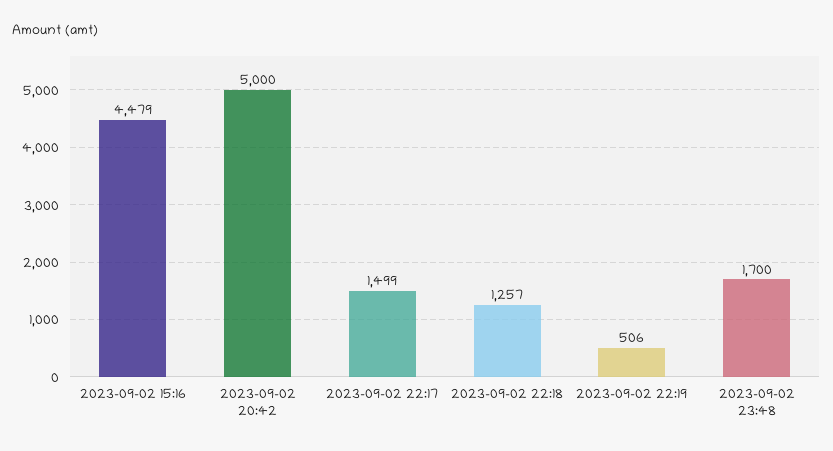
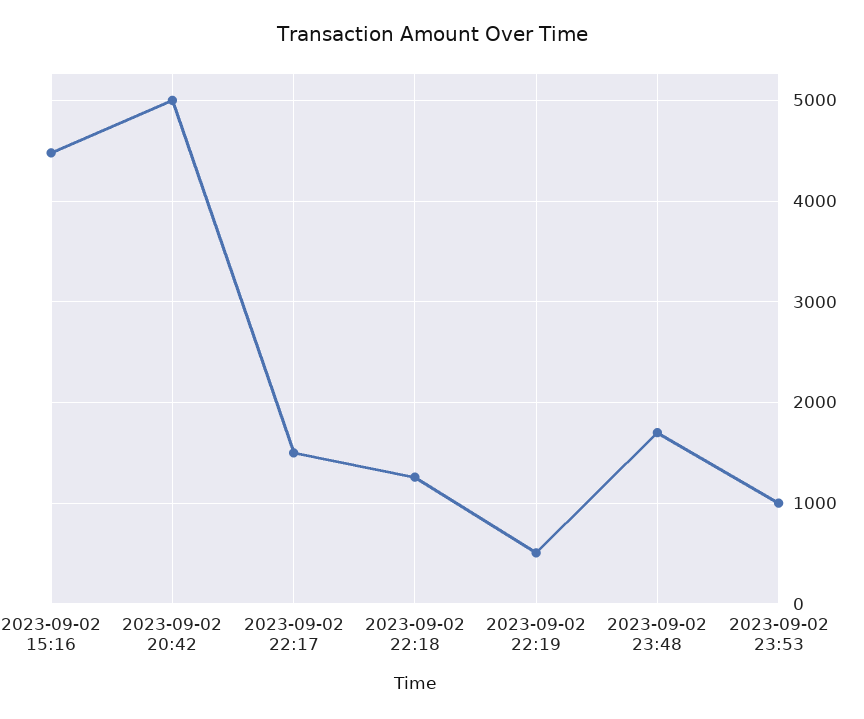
2023-09-02 23:53: none -> 1000

